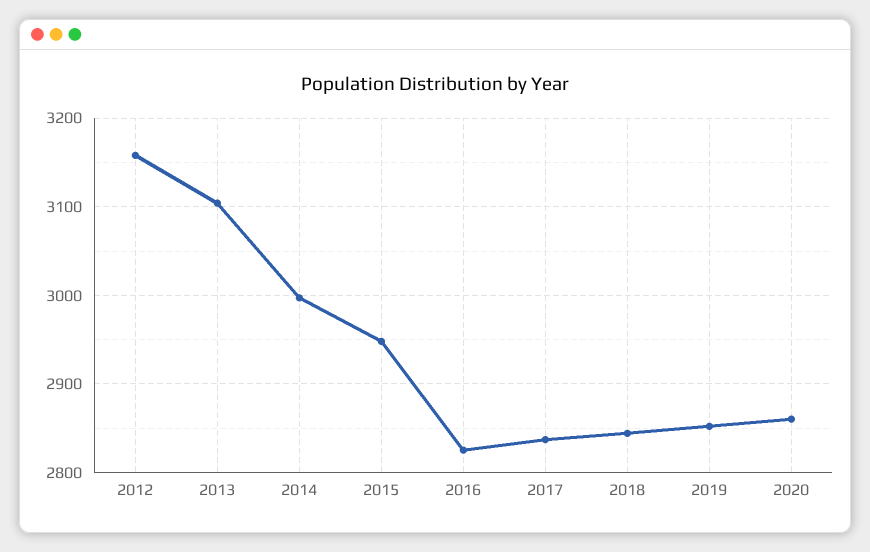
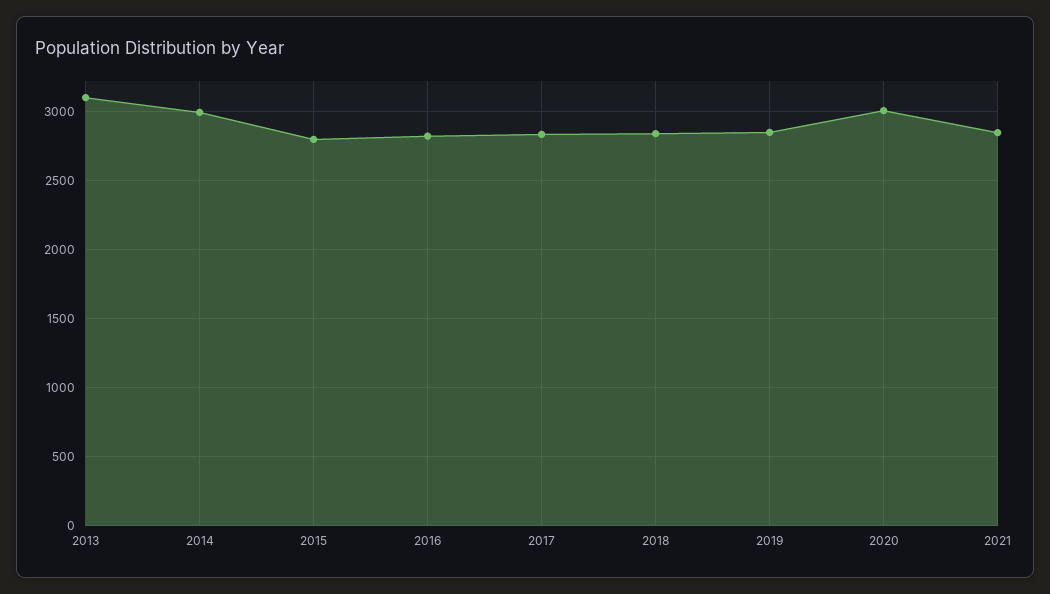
2012: 3160 -> none
2015: 2950 -> 2800
2020: 2860 -> 3000
2021: none -> 2850

